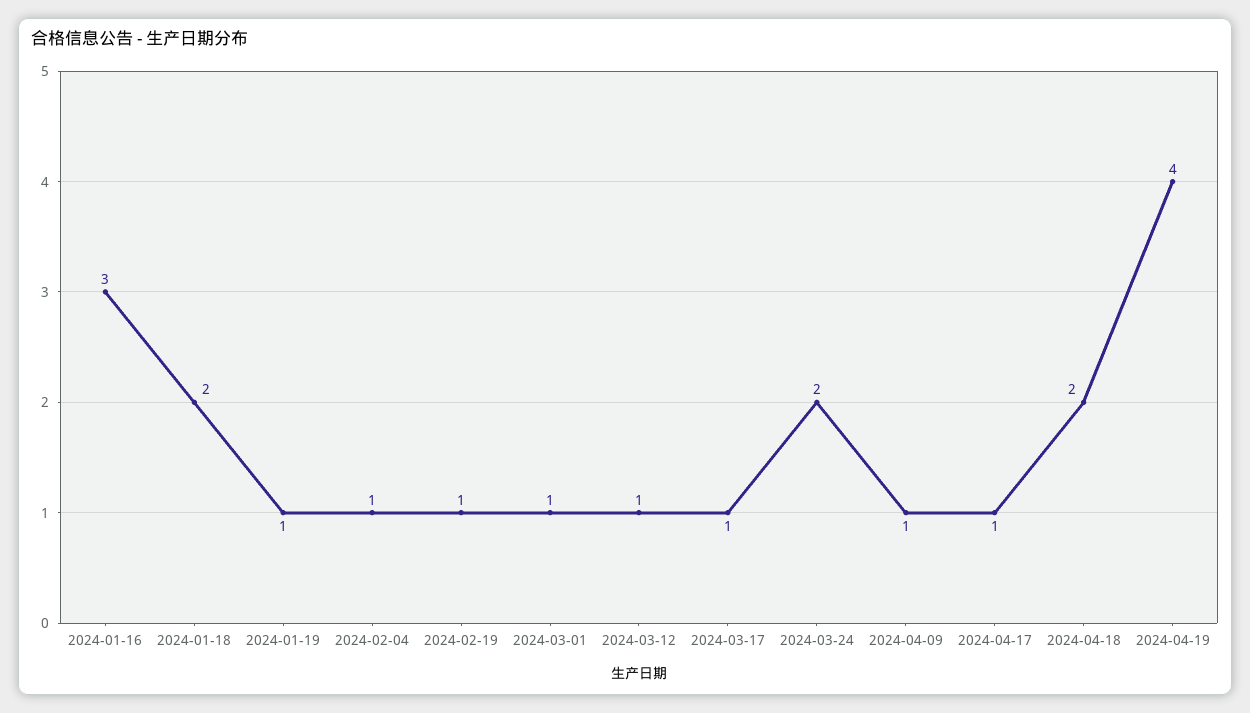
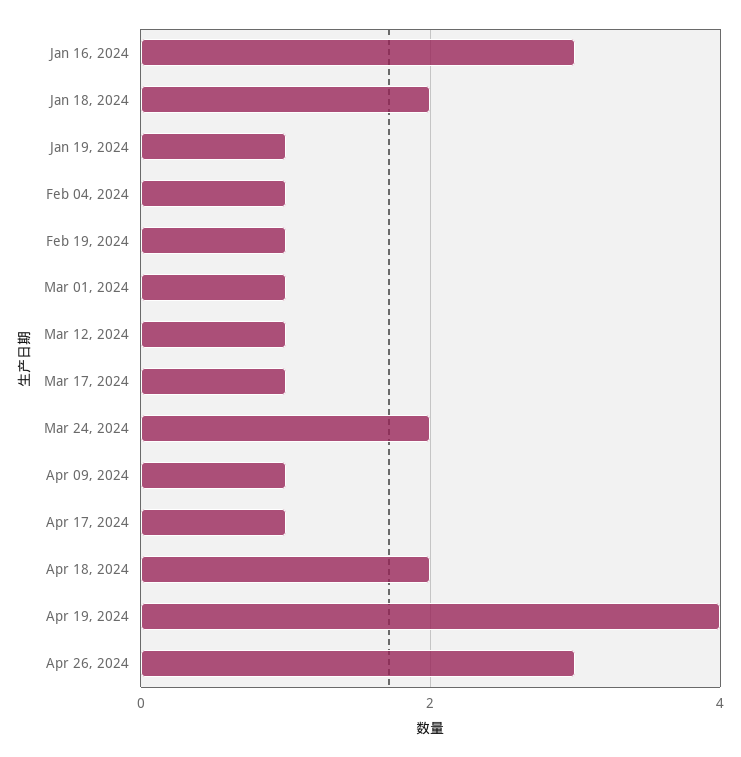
Apr 26, 2024: none -> 3

